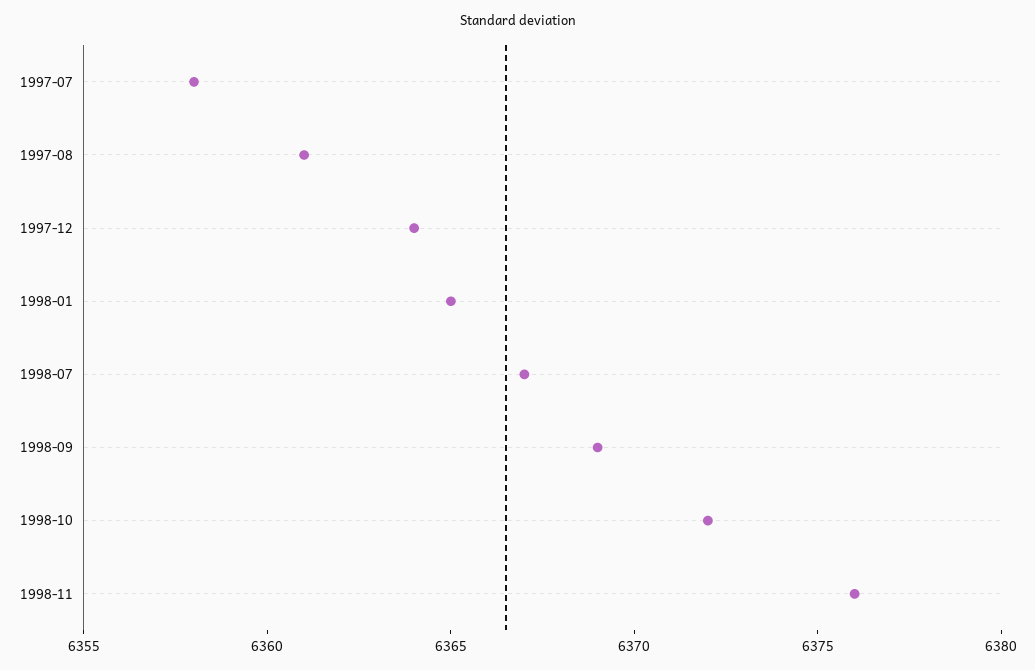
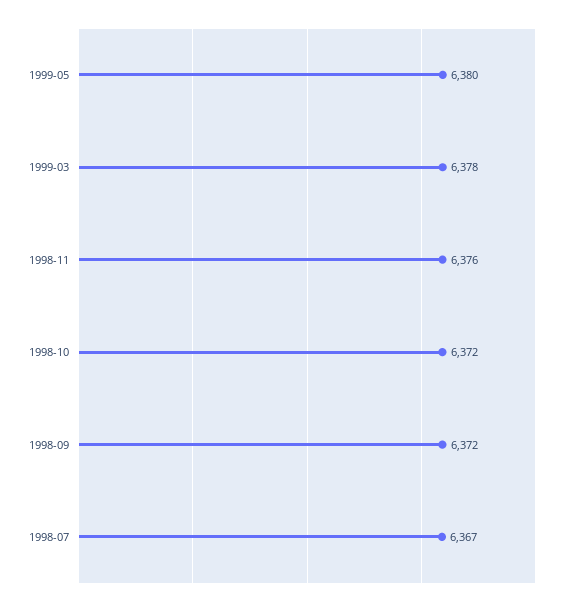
1997-07: 6358 -> none
1997-08: 6361 -> none
1997-12: 6364 -> none
1998-01: 6365 -> none
1998-09: 6369 -> 6372
1999-05: none -> 6380
1999-03: none -> 6378

